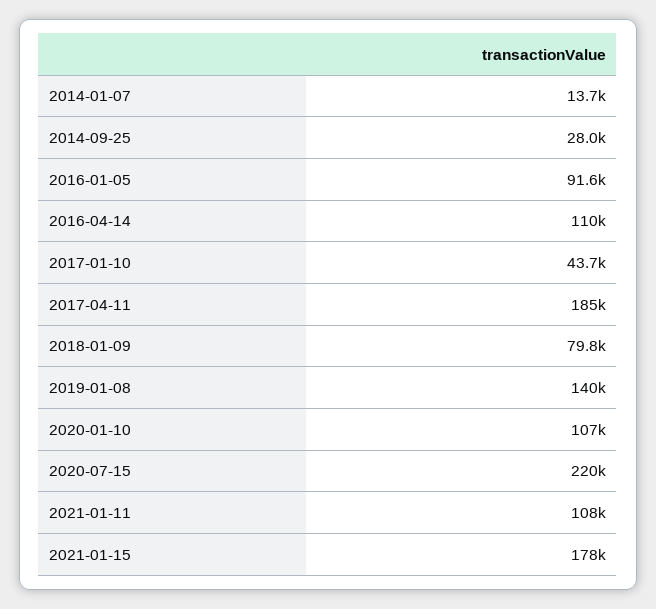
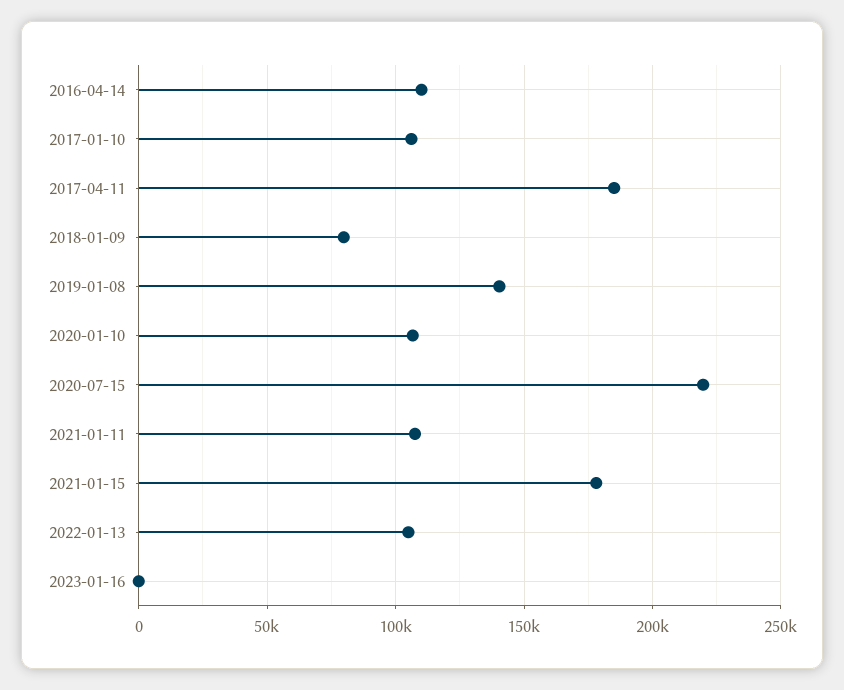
2014-01-07: 13700 -> none
2014-09-25: 28000 -> none
2016-01-05: 91600 -> none
2017-01-10: 43700 -> 105000
2022-01-13: none -> 105000
2023-01-16: none -> 0

